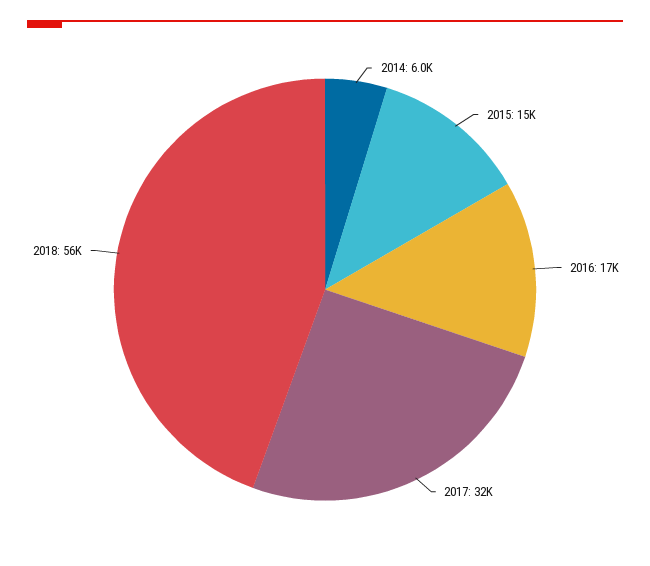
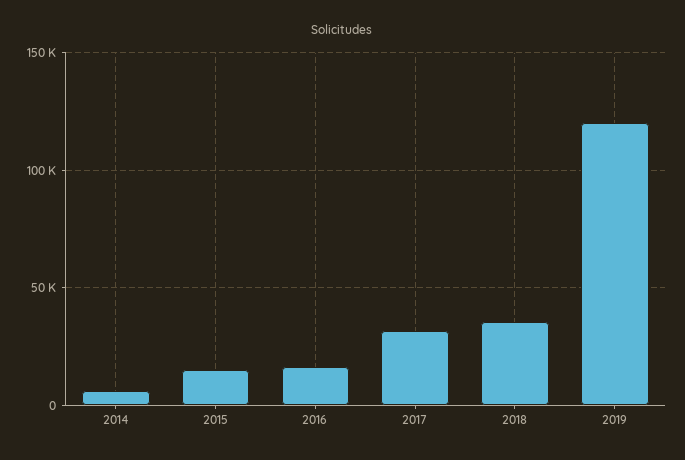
2018: 56000 -> 35000
2019: none -> 120000

